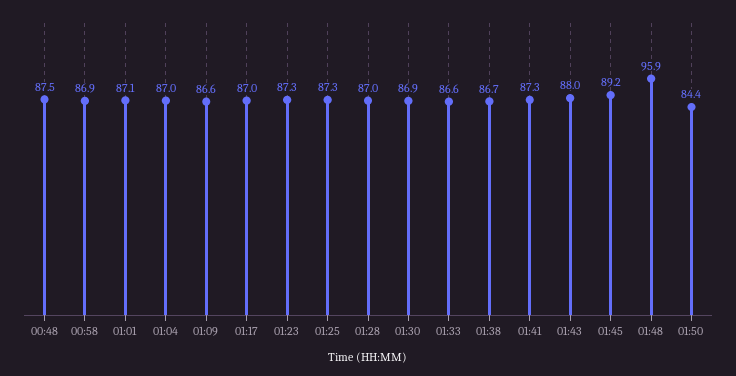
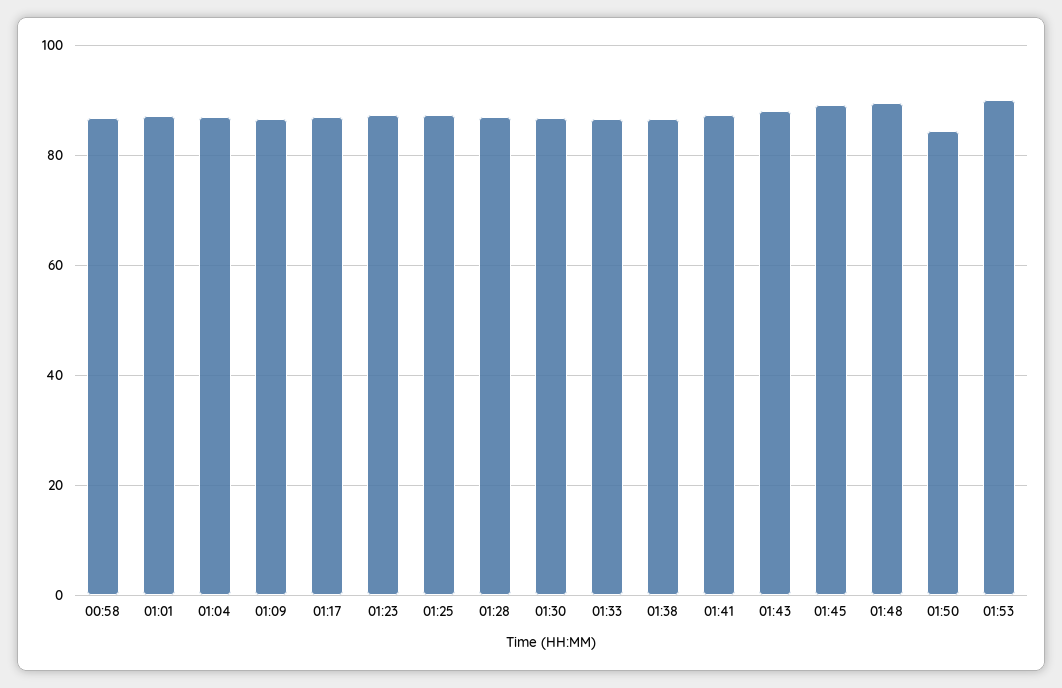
00:48: 87.5 -> none
01:48: 95.9 -> 90
01:53: none -> 90

